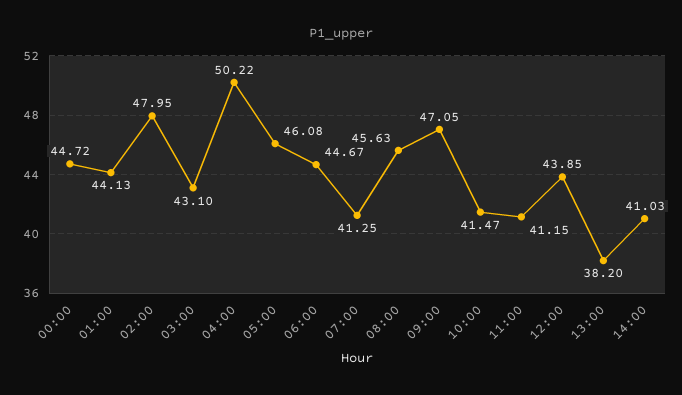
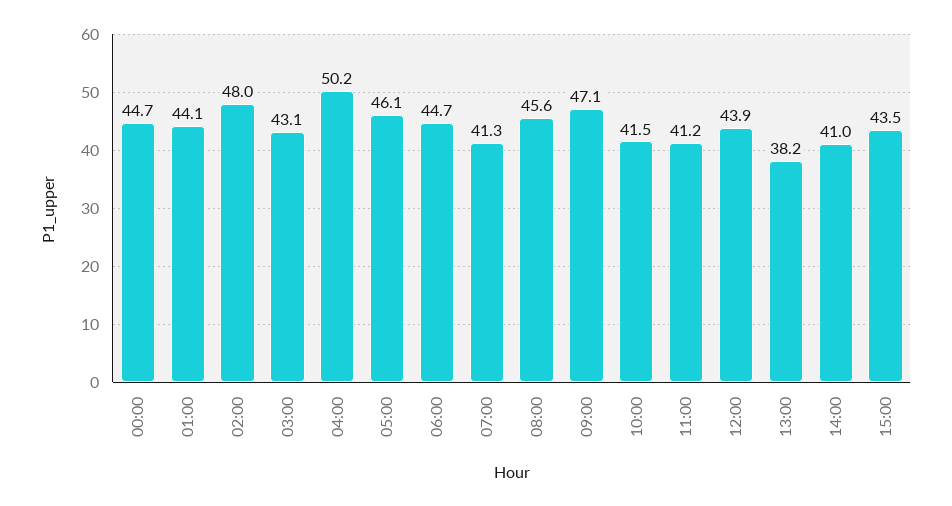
15:00: none -> 43.5

